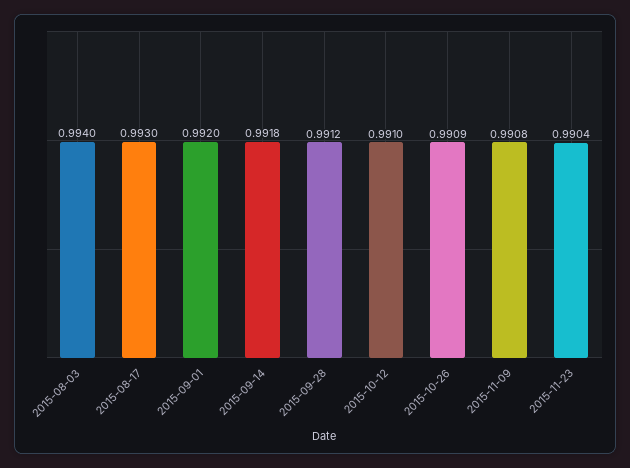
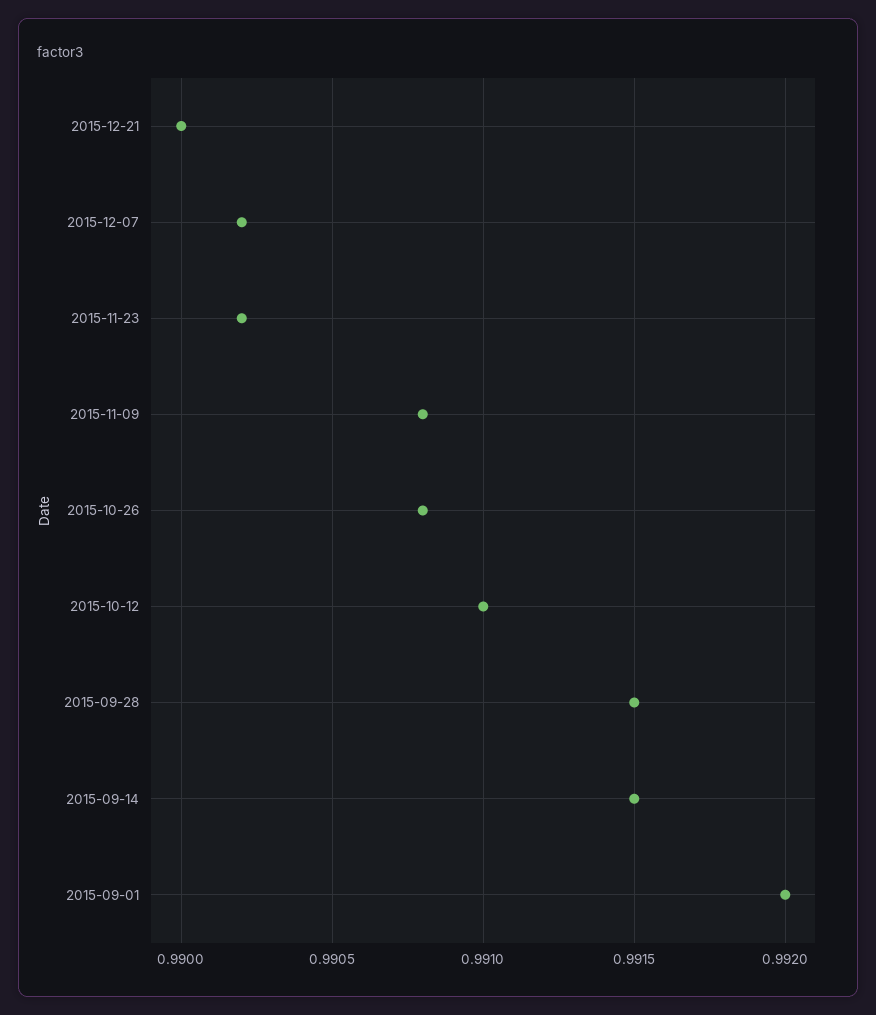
2015-08-03: 0.994 -> none
2015-08-17: 0.993 -> none
2015-09-14: 0.9918 -> 0.9915
2015-09-28: 0.9912 -> 0.9915
2015-10-26: 0.9909 -> 0.9908
2015-11-23: 0.9904 -> 0.9902
2015-12-21: none -> 0.99
2015-12-07: none -> 0.9902

